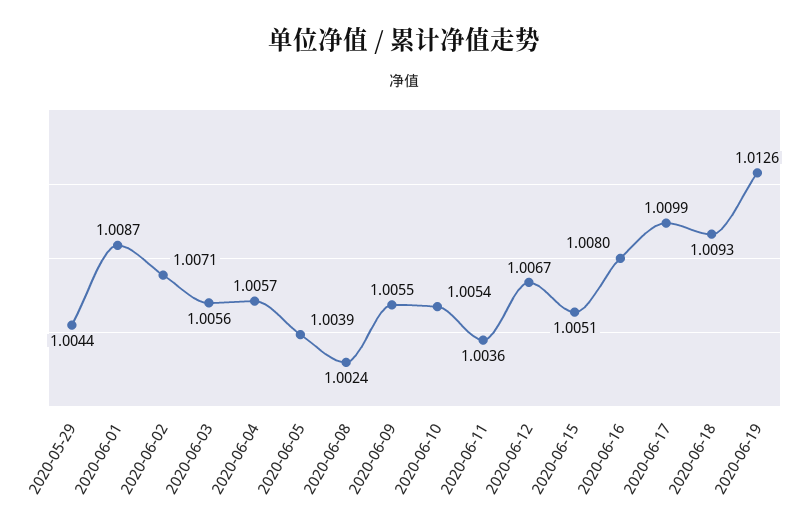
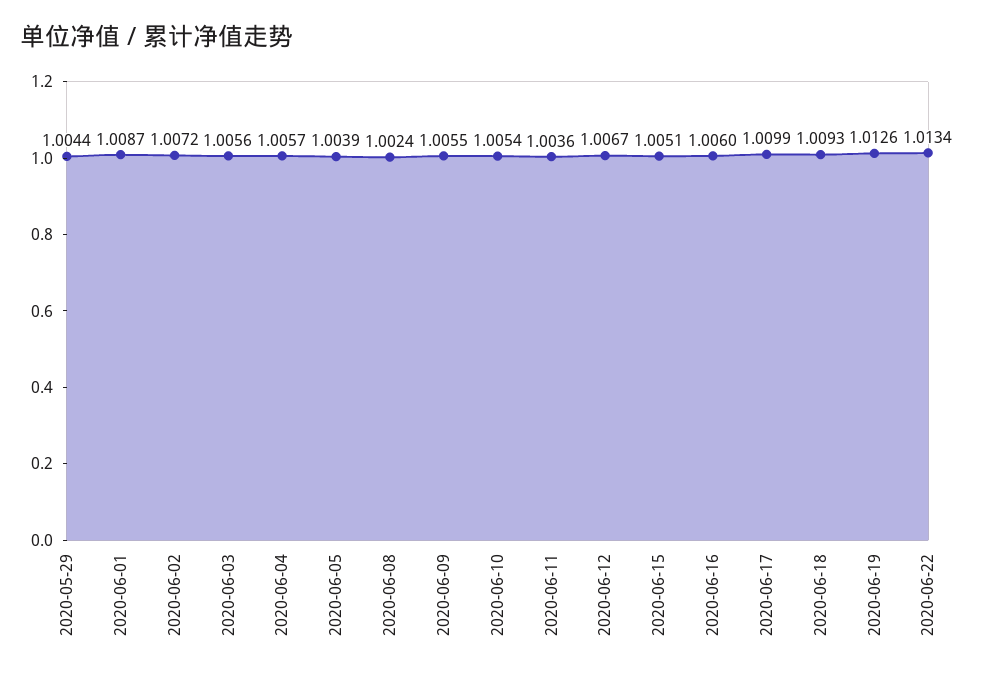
2020-06-02: 1.0071 -> 1.0072
2020-06-16: 1.008 -> 1.006
2020-06-22: none -> 1.0134

